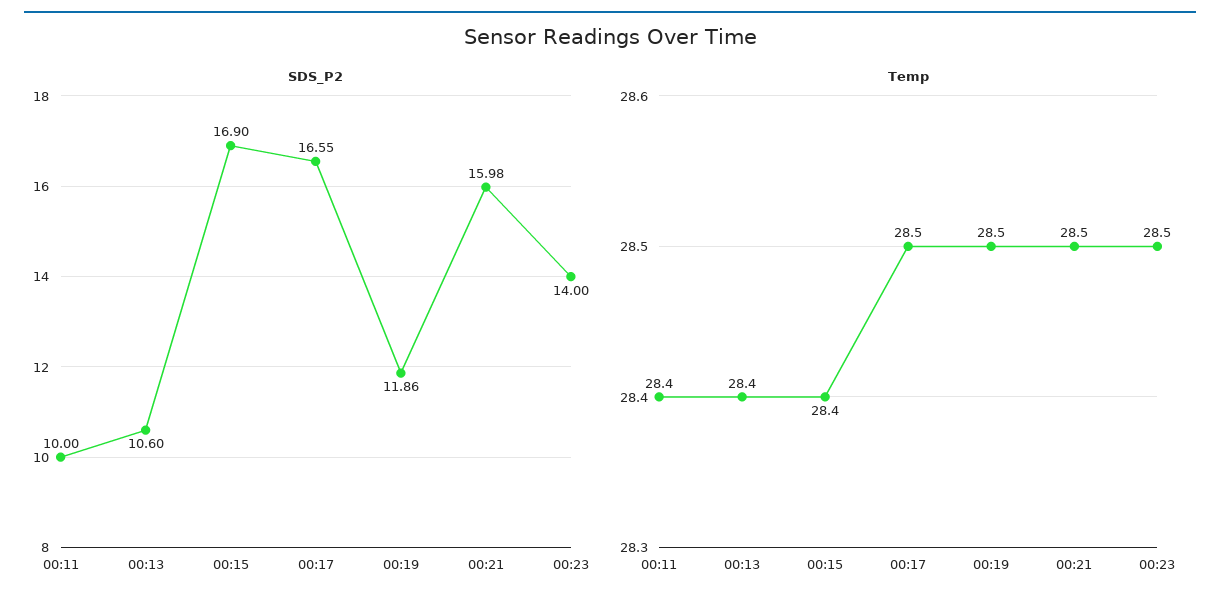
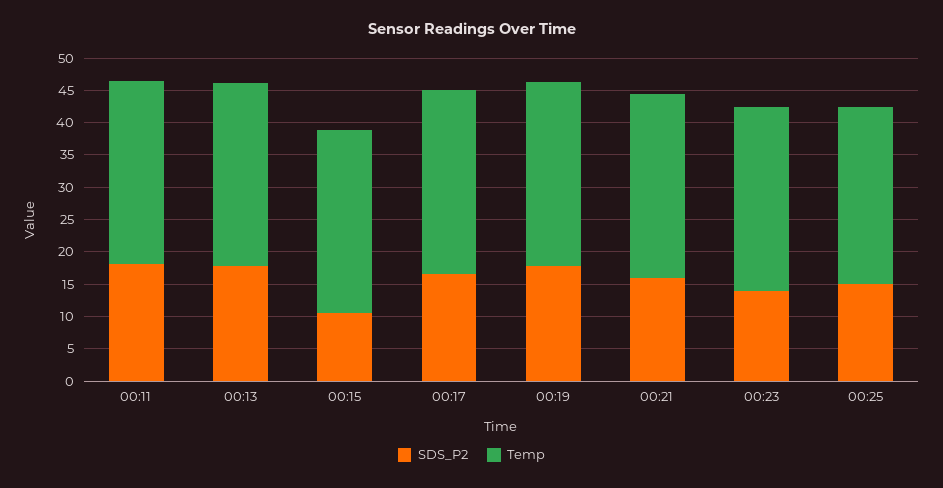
SDS_P2, 00:11: 10 -> 17.5
SDS_P2, 00:13: 10.6 -> 17.5
SDS_P2, 00:15: 16.9 -> 10
SDS_P2, 00:19: 11.86 -> 17.5
SDS_P2, 00:25: none -> 15
Temp, 00:25: none -> 27.5

